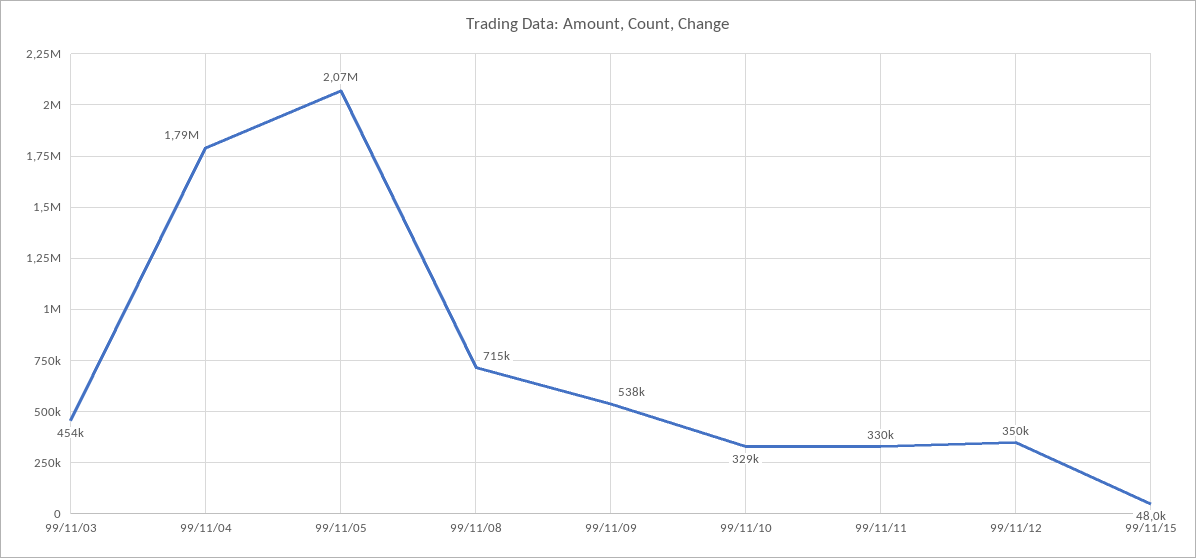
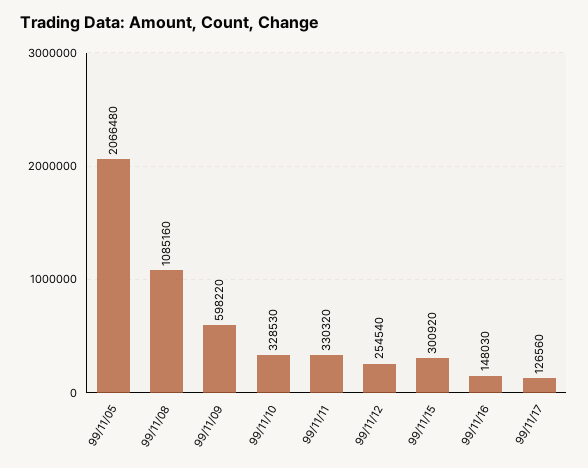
99/11/03: 454000 -> none
99/11/04: 1790000 -> none
99/11/08: 715000 -> 1085160
99/11/09: 538000 -> 598220
99/11/12: 350000 -> 254540
99/11/15: 48000 -> 300920
99/11/16: none -> 148030
99/11/17: none -> 126560

